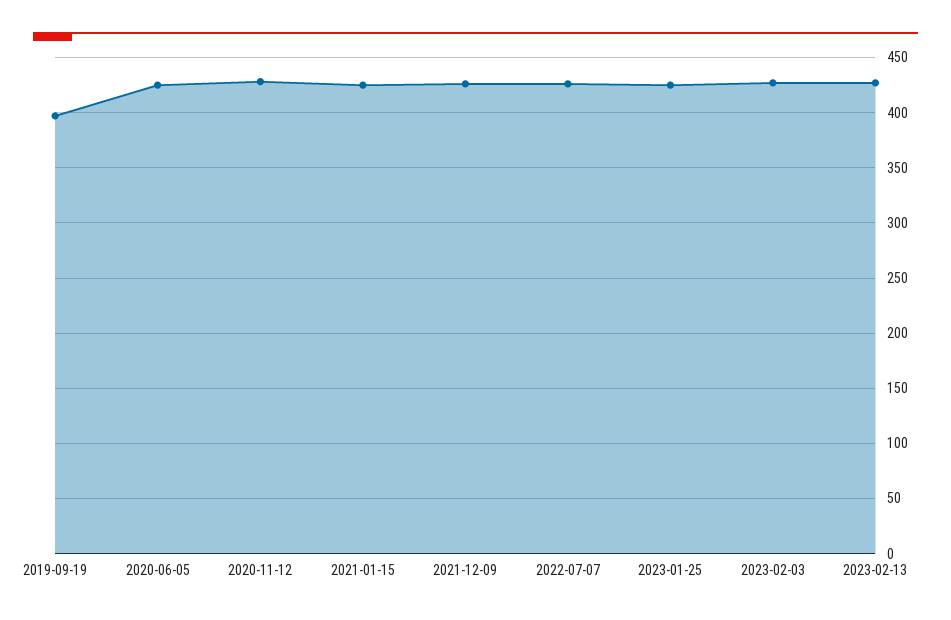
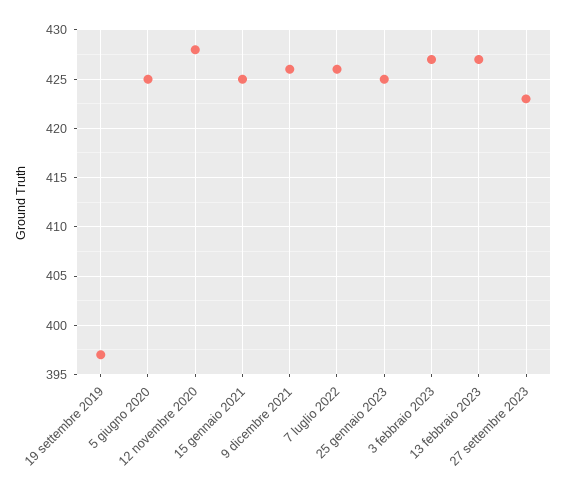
27 settembre 2023: none -> 423

